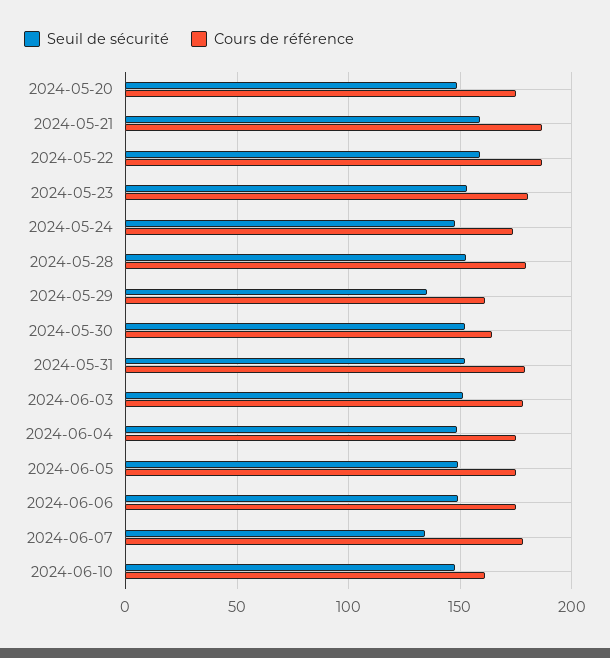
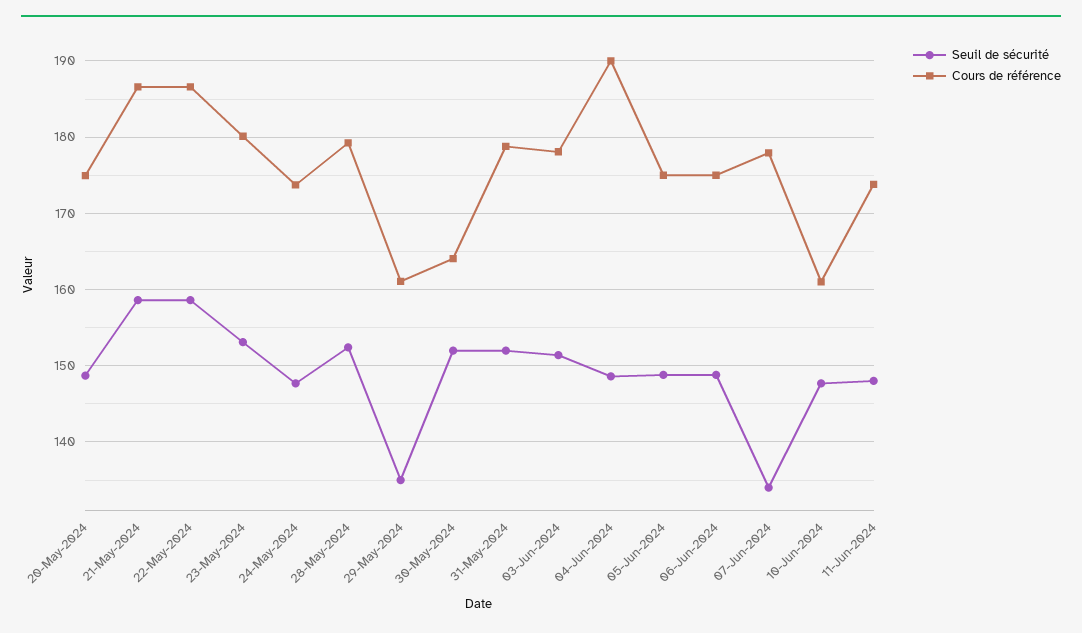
Cours de référence, 2024-06-04: 175 -> 190
Seuil de sécurité, 11-Jun-2024: none -> 148
Cours de référence, 11-Jun-2024: none -> 174

